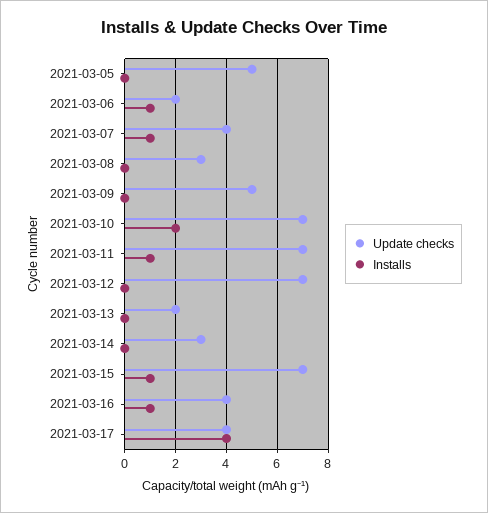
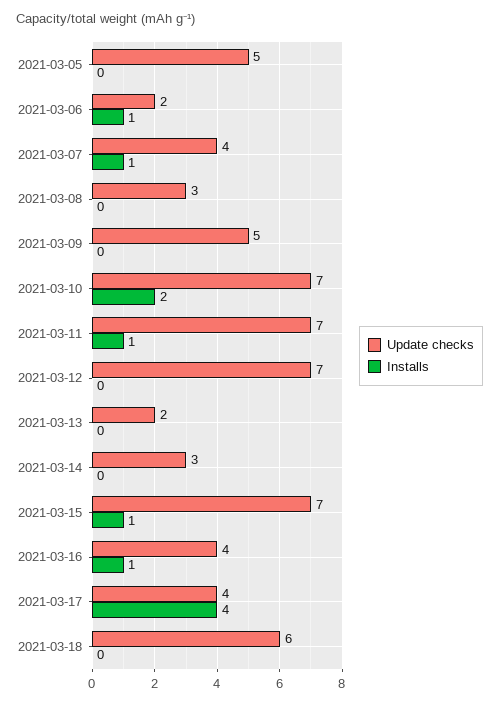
Update checks, 2021-03-18: none -> 6
Installs, 2021-03-18: none -> 0

